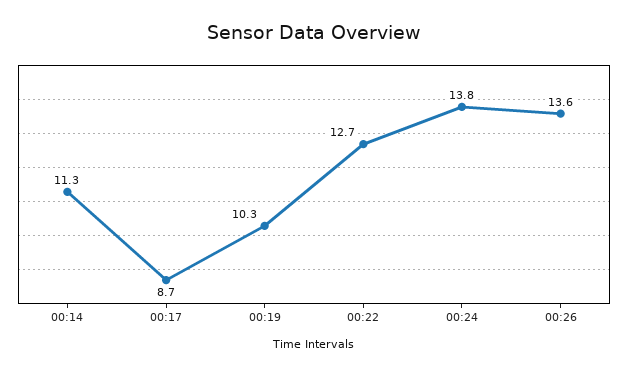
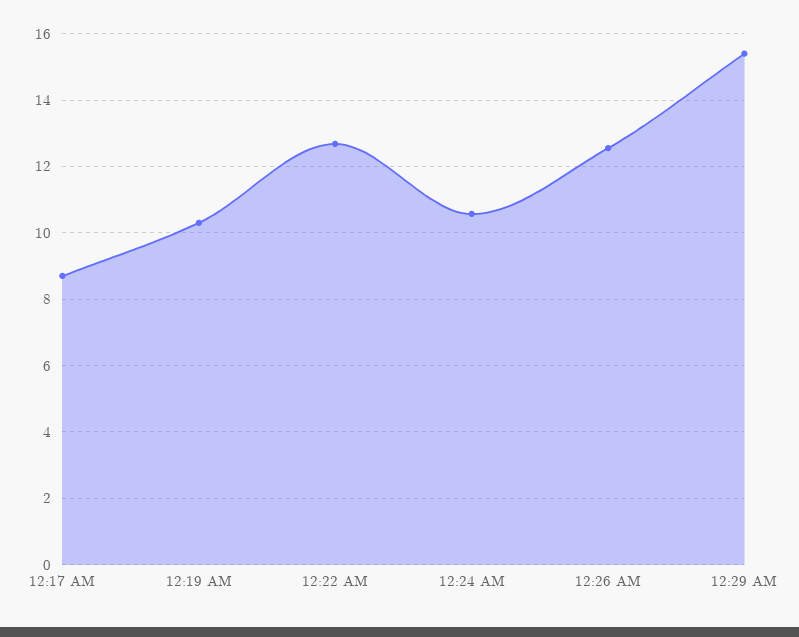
00:14: 11.3 -> none
00:24: 13.8 -> 10.6
00:26: 13.6 -> 12.6
12:29 AM: none -> 15.4

